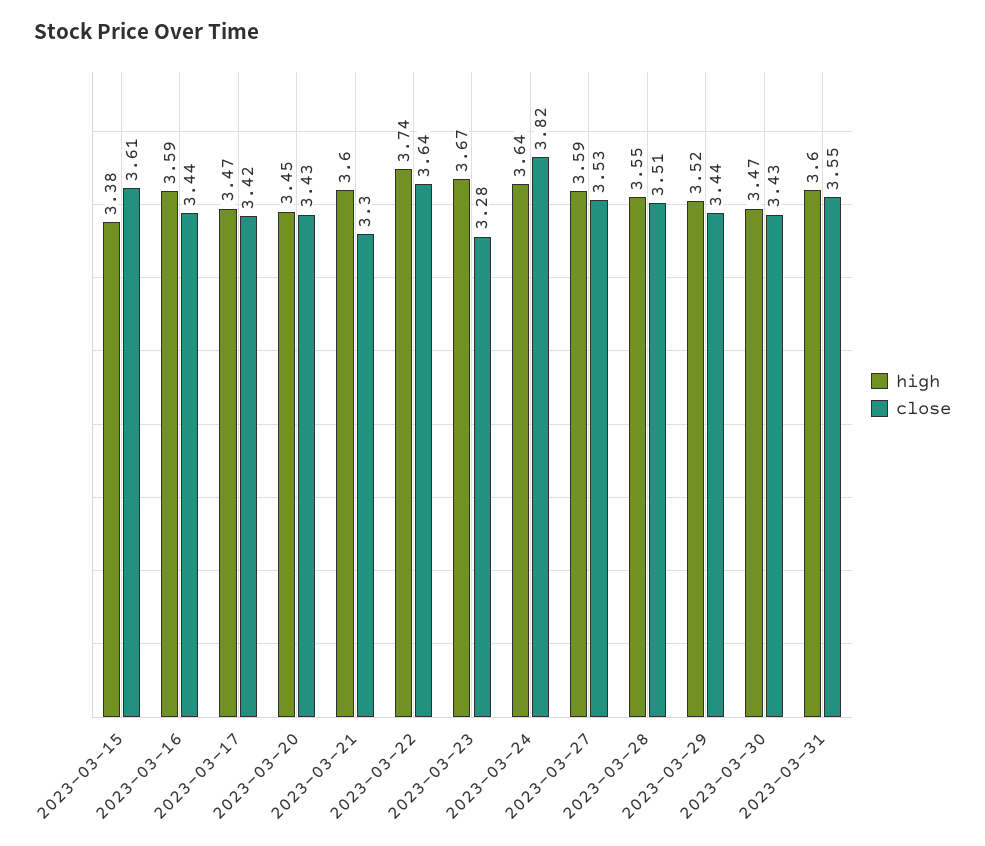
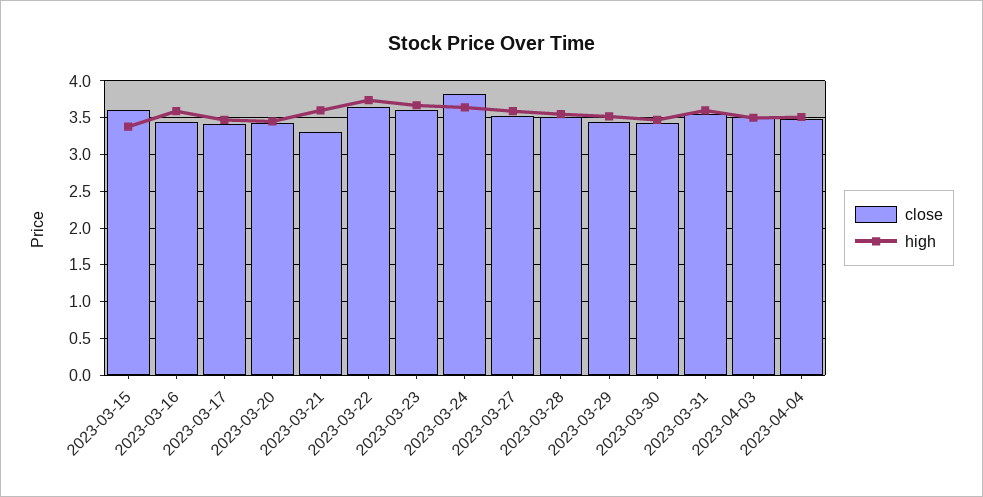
close, 2023-03-23: 3.28 -> 3.6
close, 2023-04-03: none -> 3.5
high, 2023-04-03: none -> 3.5
close, 2023-04-04: none -> 3.5
high, 2023-04-04: none -> 3.5

